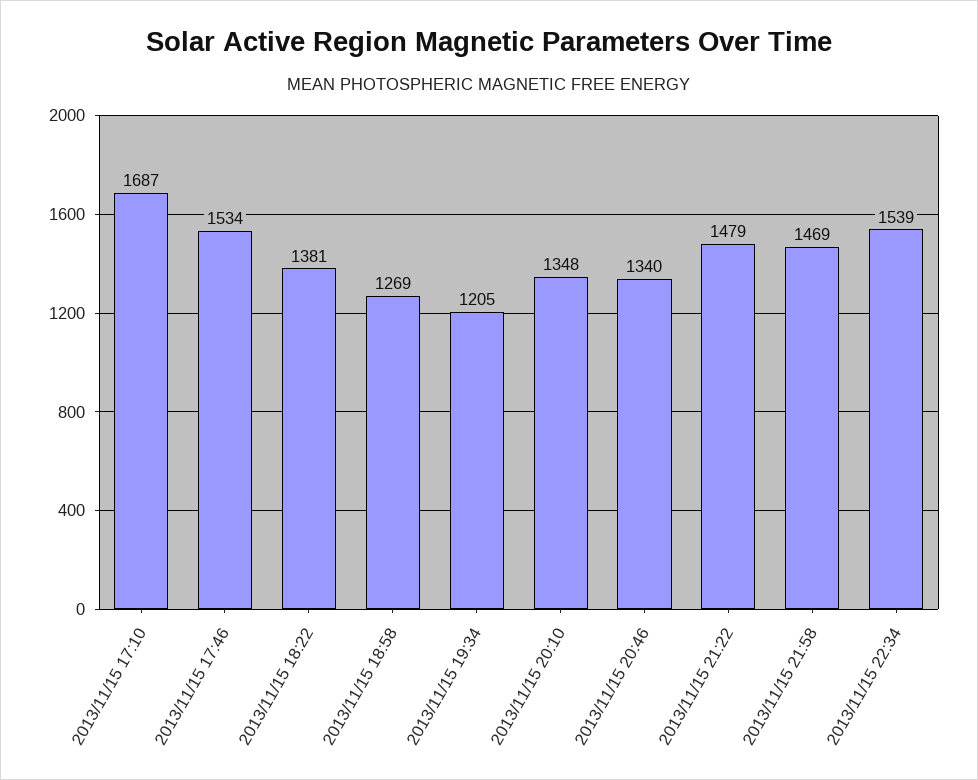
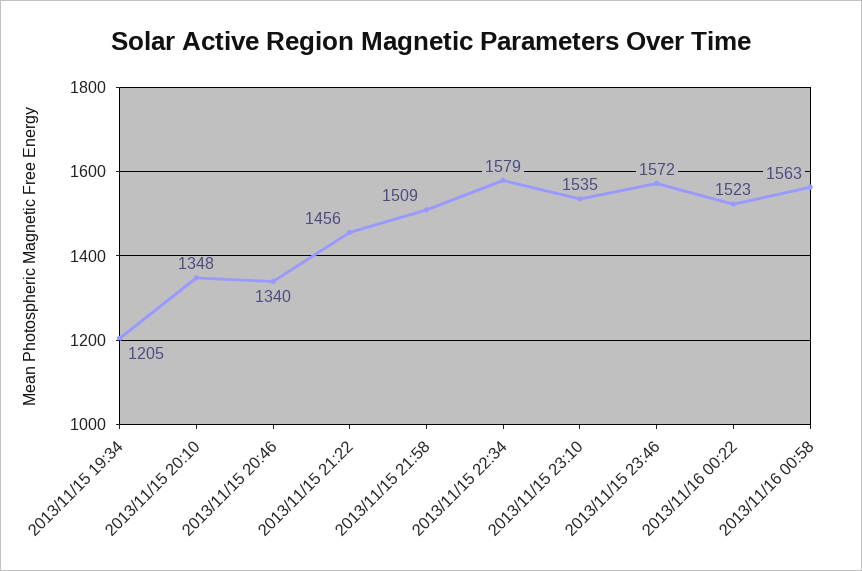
2013/11/15 17:10: 1687 -> none
2013/11/15 17:46: 1534 -> none
2013/11/15 18:22: 1381 -> none
2013/11/15 18:58: 1269 -> none
2013/11/15 21:22: 1479 -> 1456
2013/11/15 21:58: 1469 -> 1509
2013/11/15 22:34: 1539 -> 1579
2013/11/15 23:10: none -> 1535
2013/11/15 23:46: none -> 1572
2013/11/16 00:22: none -> 1523
2013/11/16 00:58: none -> 1563

